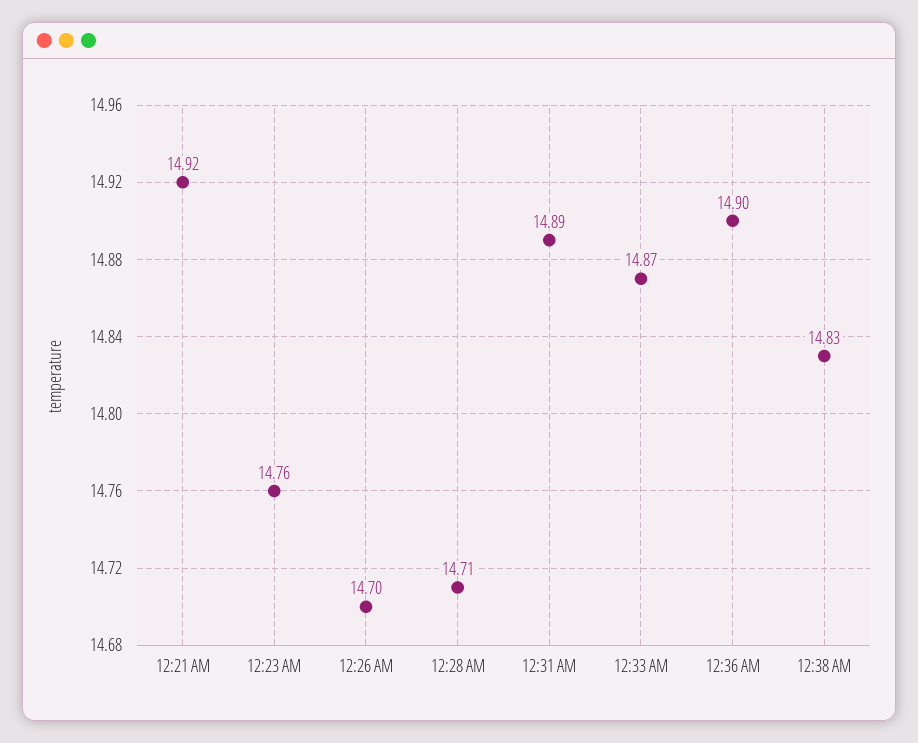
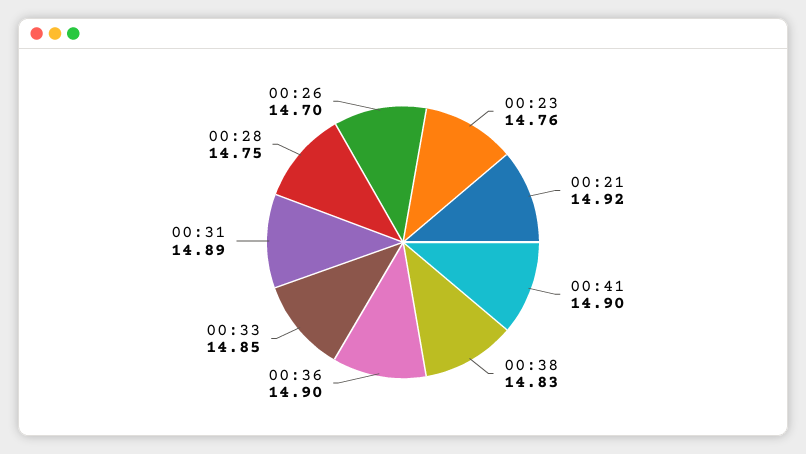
12:28 AM: 14.71 -> 14.75
12:33 AM: 14.87 -> 14.85
00:41: none -> 14.9

